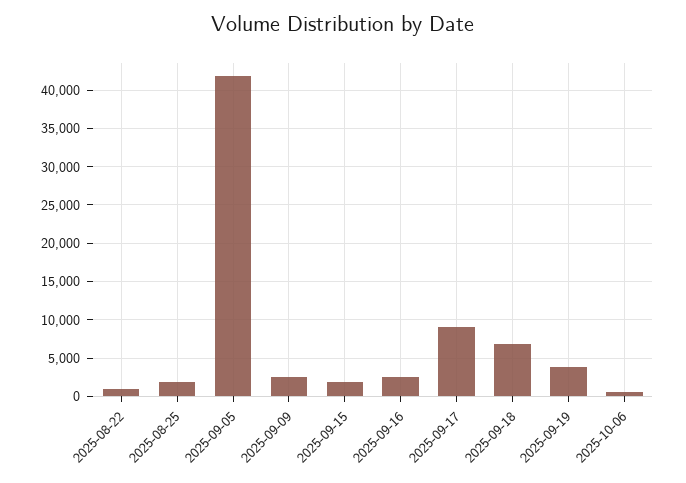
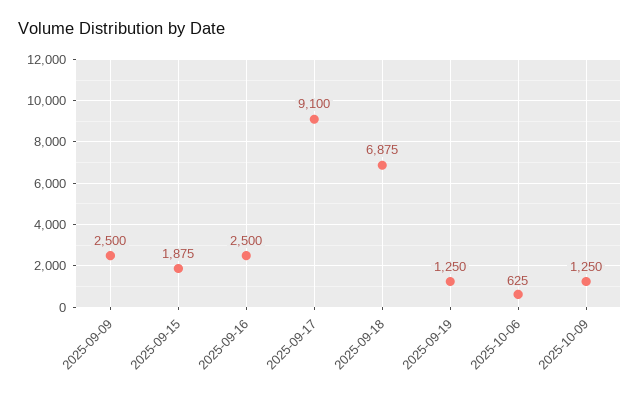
2025-08-22: 1000 -> none
2025-08-25: 2000 -> none
2025-09-05: 42000 -> none
2025-09-19: 4000 -> 1250
2025-10-09: none -> 1250

